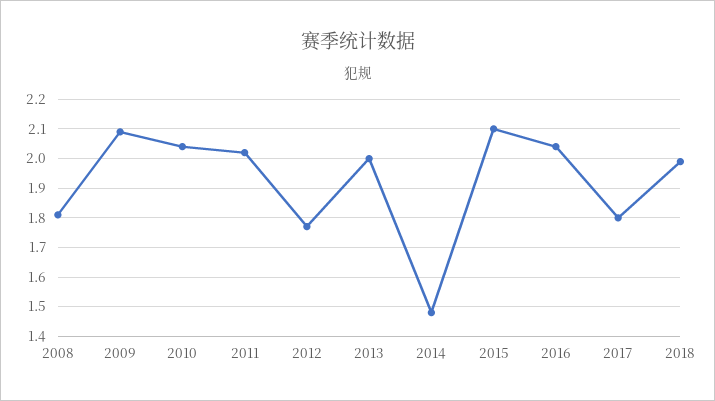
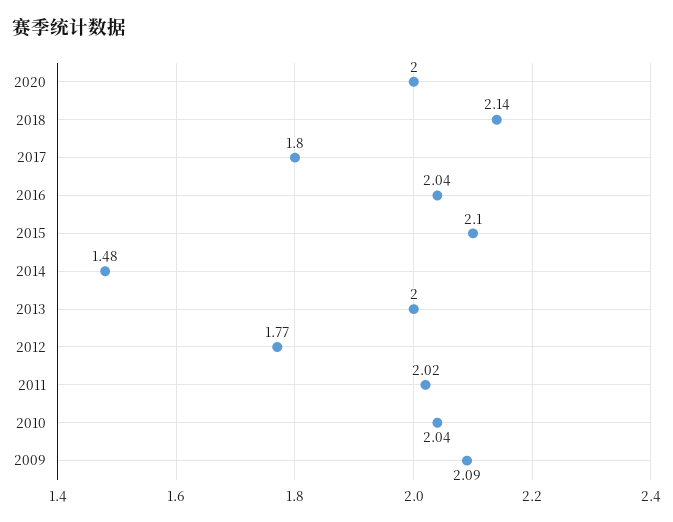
2008: 1.8 -> none
2018: 2 -> 2.14
2020: none -> 2

